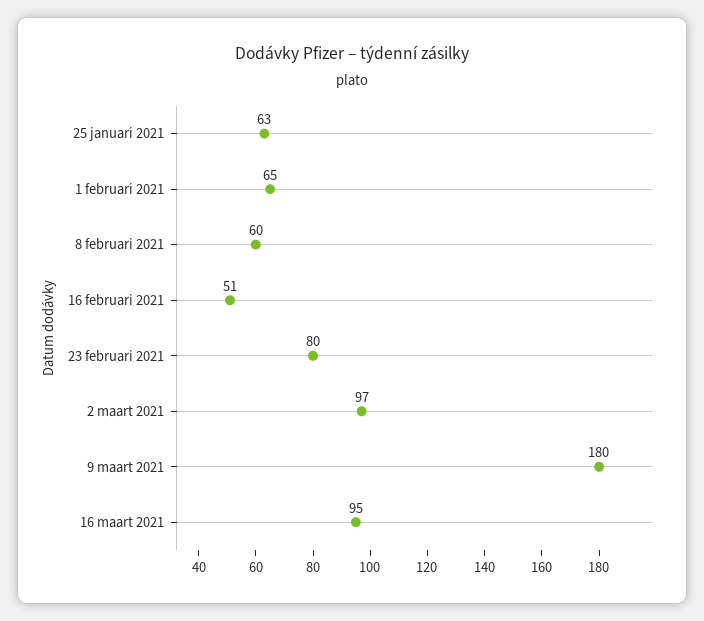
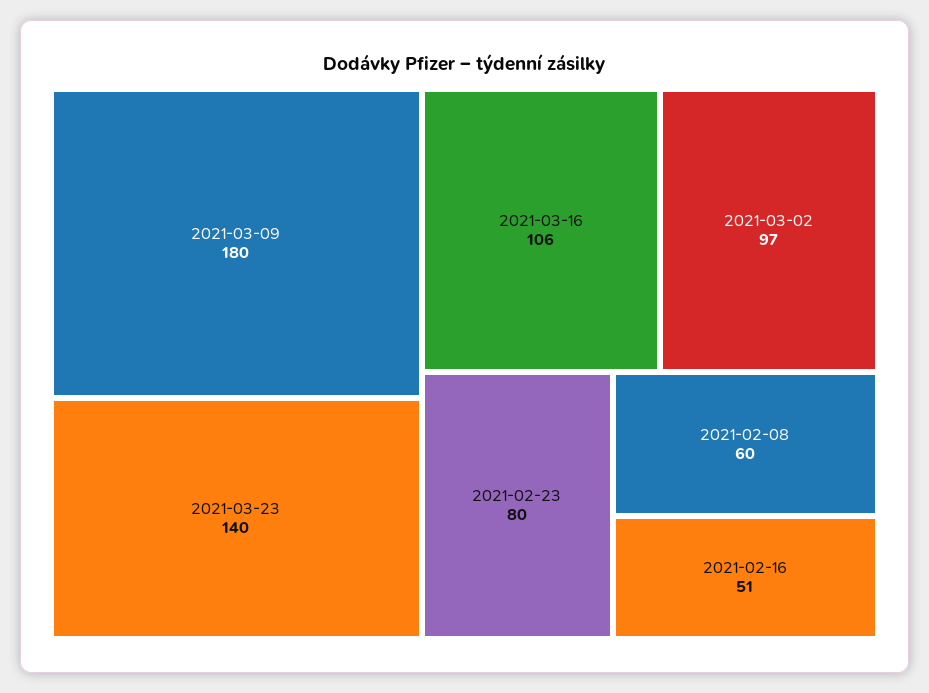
25 januari 2021: 63 -> none
1 februari 2021: 65 -> none
16 maart 2021: 95 -> 106
2021-03-23: none -> 140

